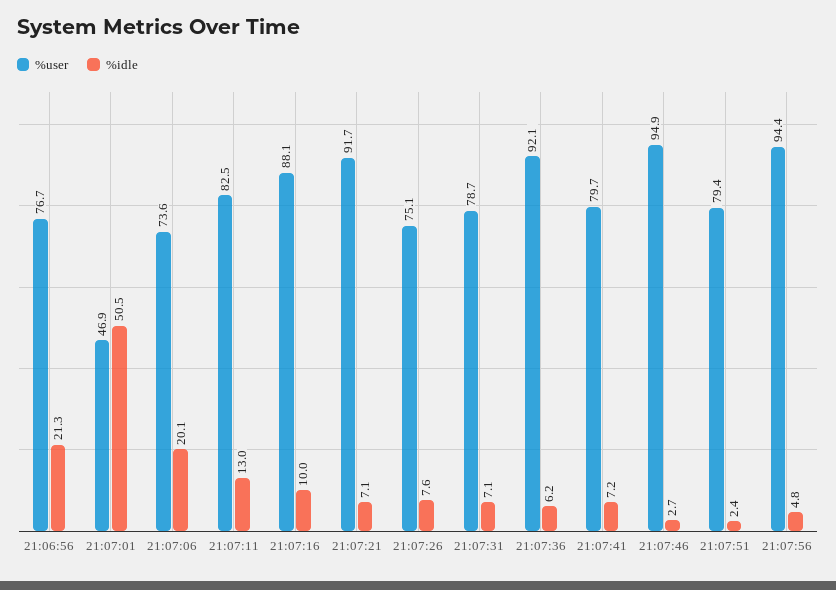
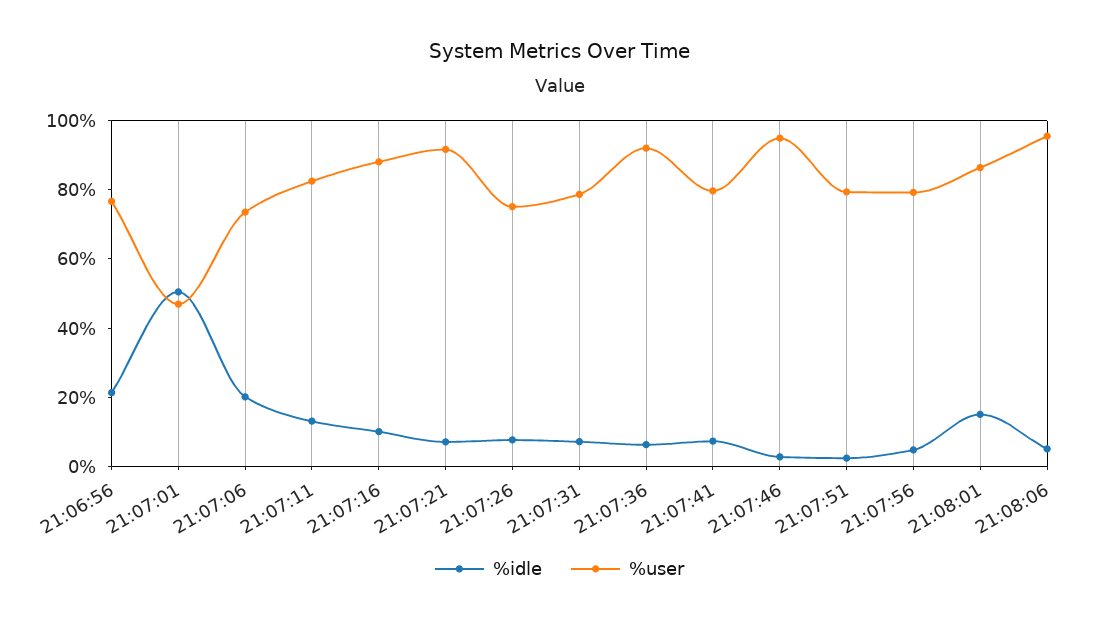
%user, 21:07:56: 94.4 -> 80
%idle, 21:08:01: none -> 15
%user, 21:08:01: none -> 85
%idle, 21:08:06: none -> 5
%user, 21:08:06: none -> 95

